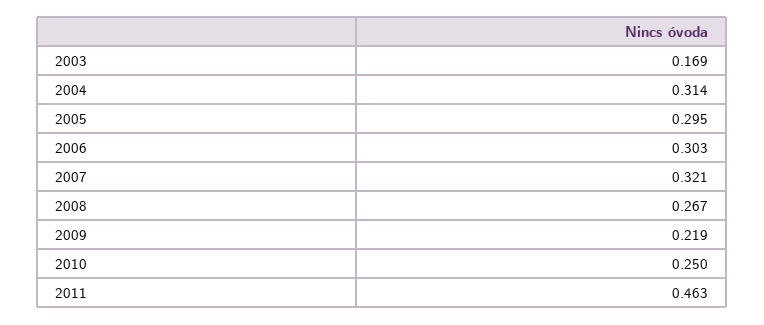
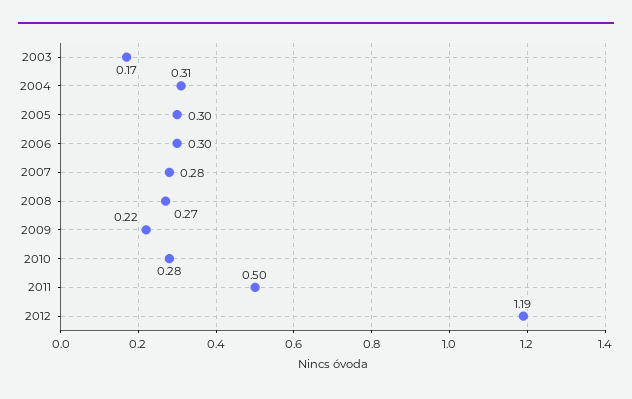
2007: 0.321 -> 0.28
2010: 0.25 -> 0.28
2011: 0.463 -> 0.5
2012: none -> 1.19

